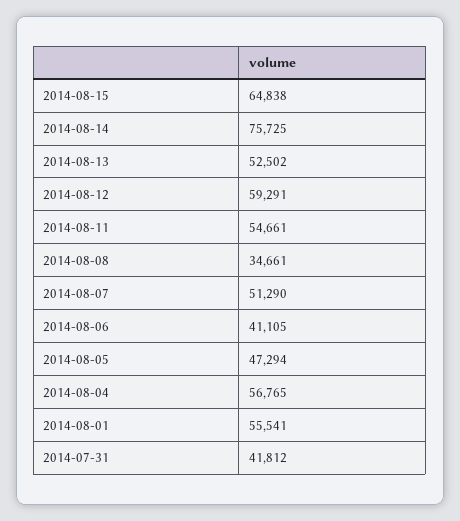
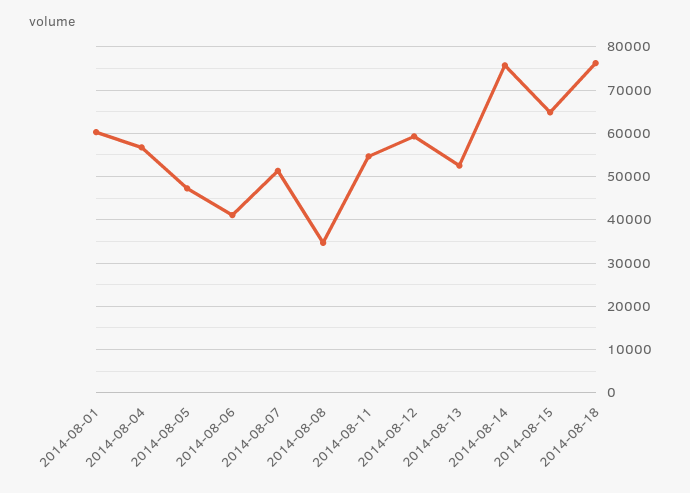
2014-08-01: 55541 -> 60000
2014-07-31: 41812 -> none
2014-08-18: none -> 76000

